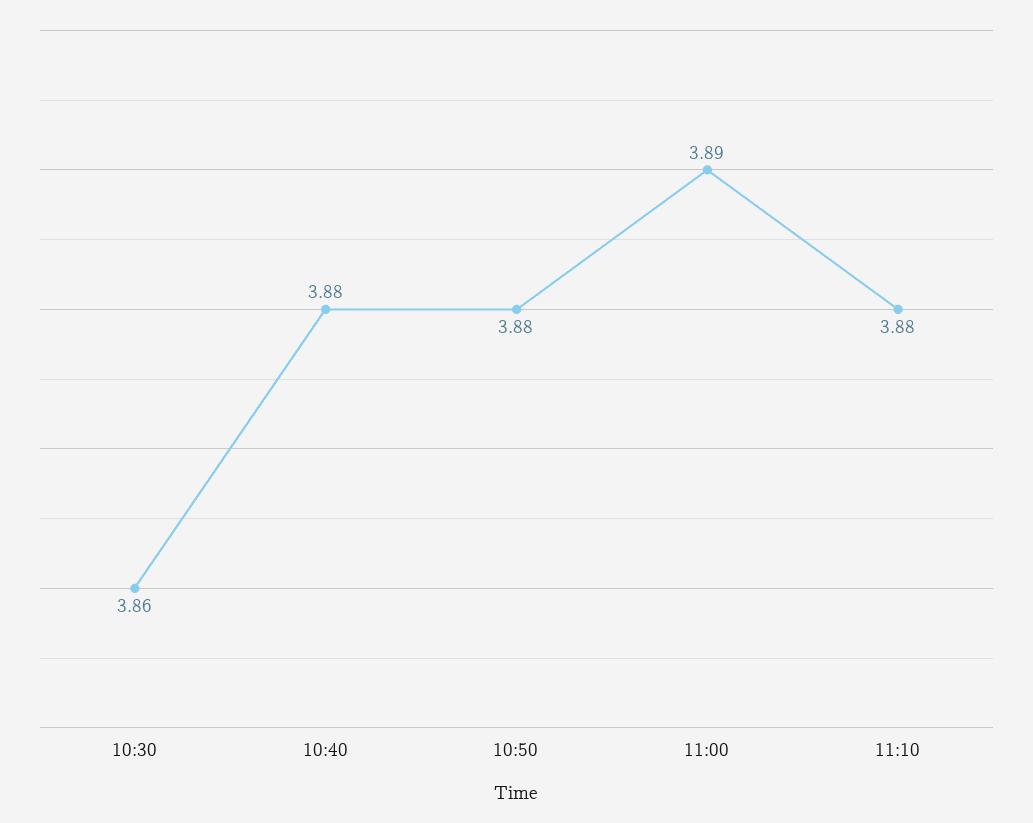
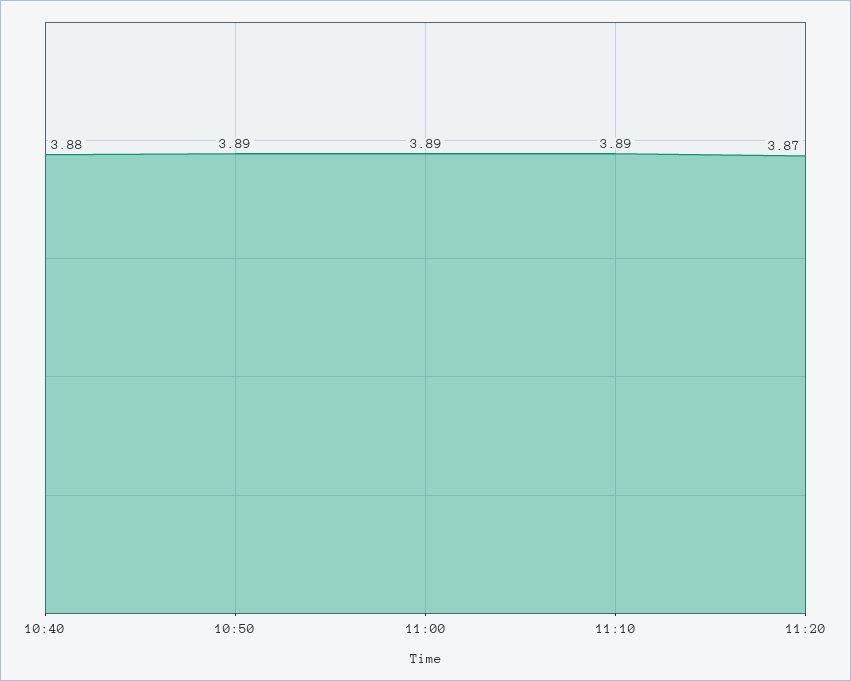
10:30: 3.86 -> none
10:50: 3.88 -> 3.89
11:10: 3.88 -> 3.89
11:20: none -> 3.87

